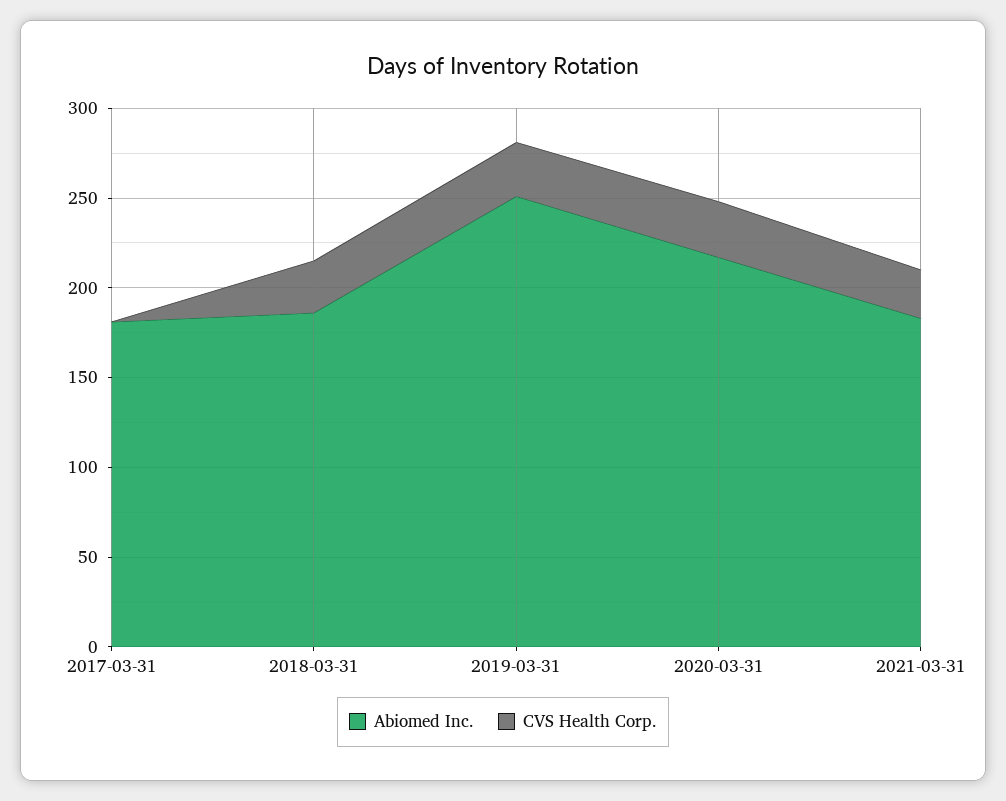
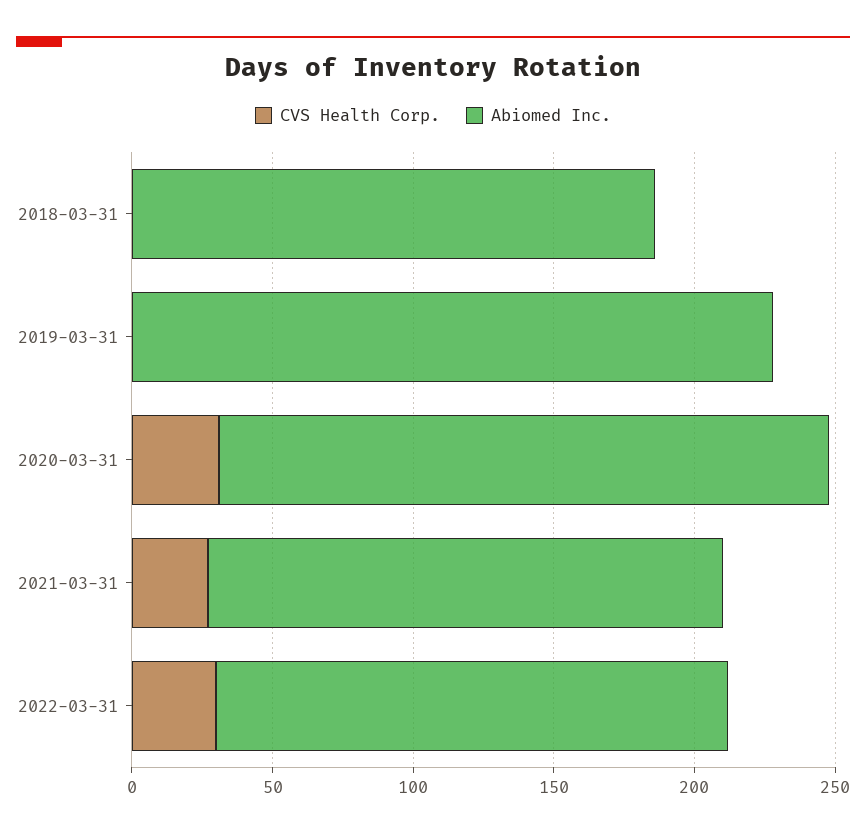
Abiomed Inc., 2017-03-31: 180 -> none
CVS Health Corp., 2017-03-31: 0 -> none
CVS Health Corp., 2018-03-31: 30 -> 0
Abiomed Inc., 2019-03-31: 250 -> 230
CVS Health Corp., 2019-03-31: 30 -> 0
CVS Health Corp., 2022-03-31: none -> 30
Abiomed Inc., 2022-03-31: none -> 180

